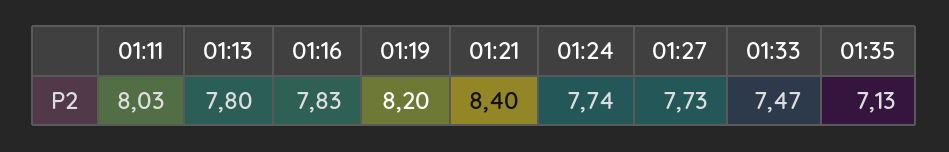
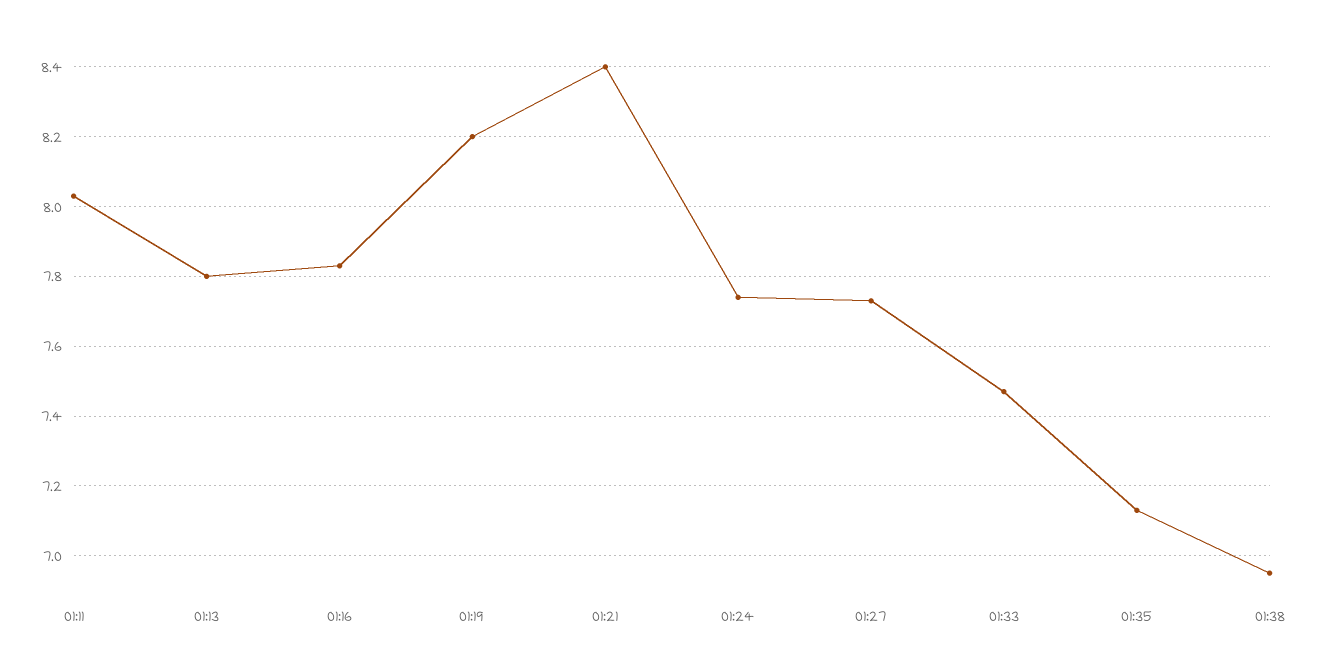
01:38: none -> 6.95

